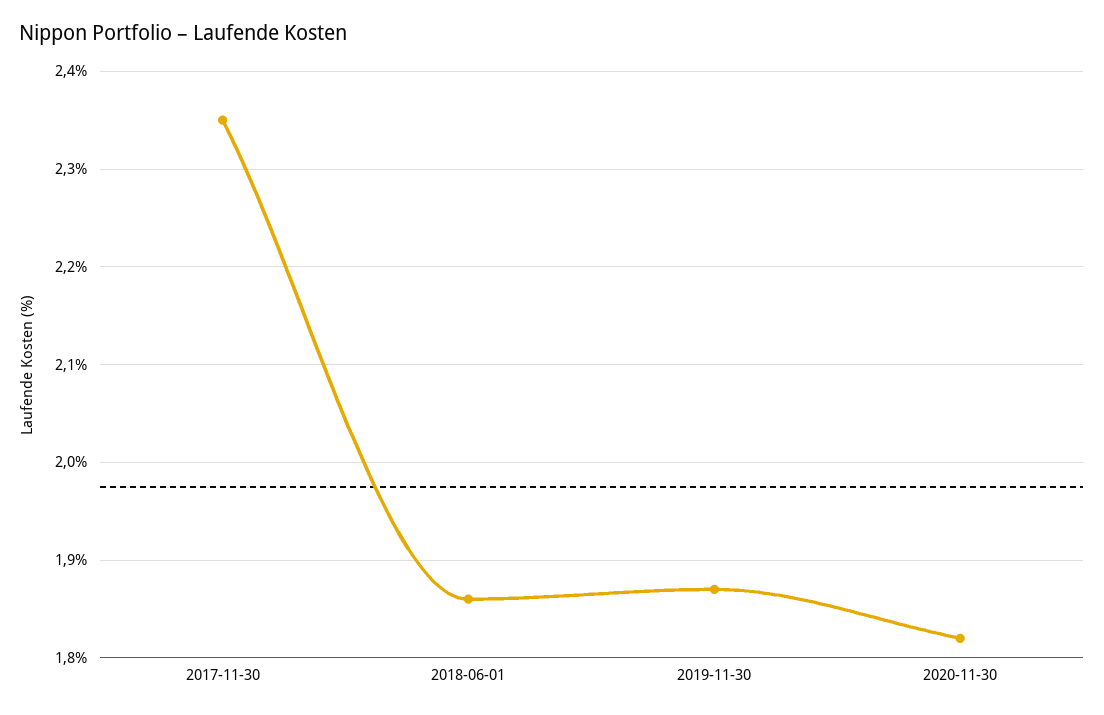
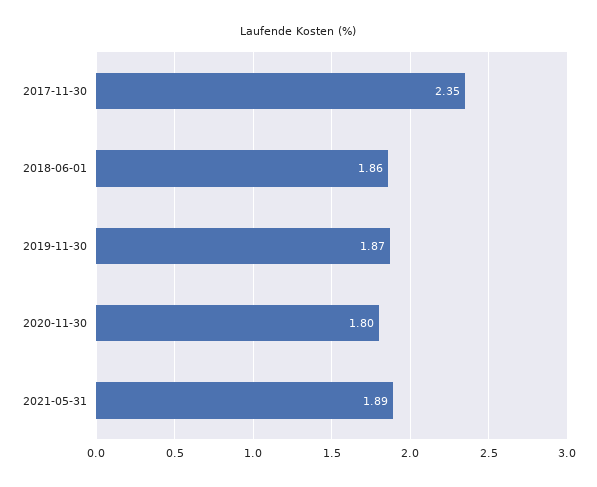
2020-11-30: 1.82 -> 1.8
2021-05-31: none -> 1.89

